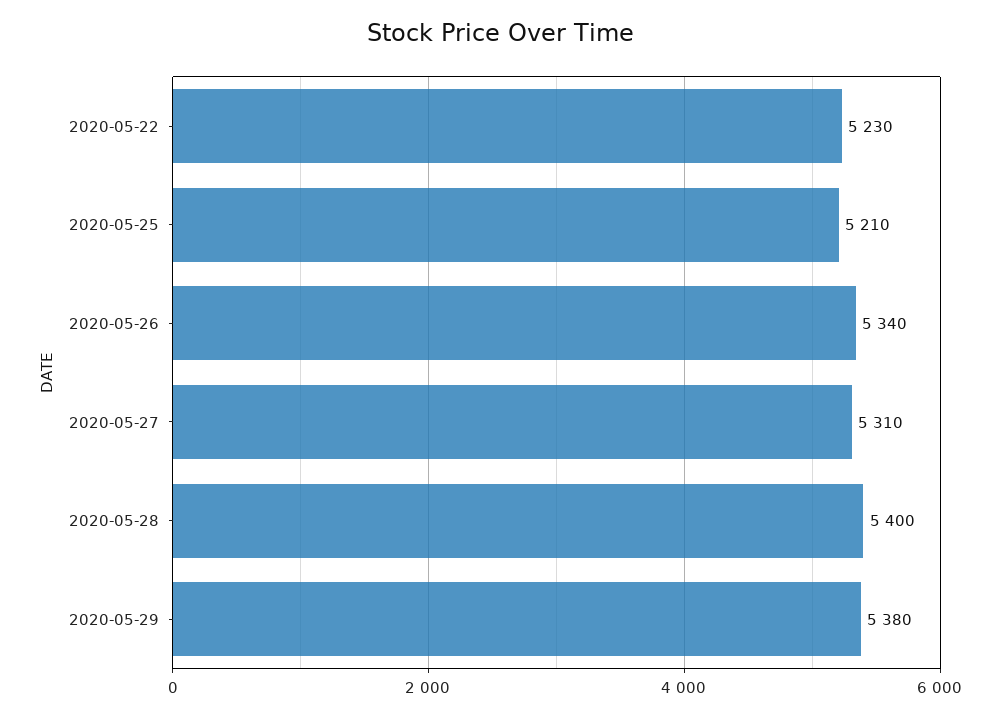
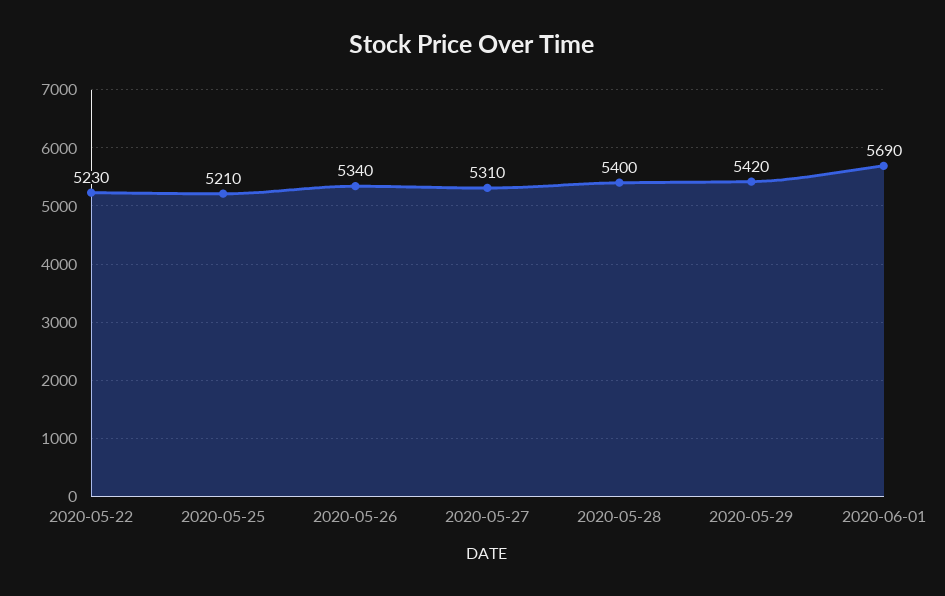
2020-05-29: 5380 -> 5420
2020-06-01: none -> 5690

